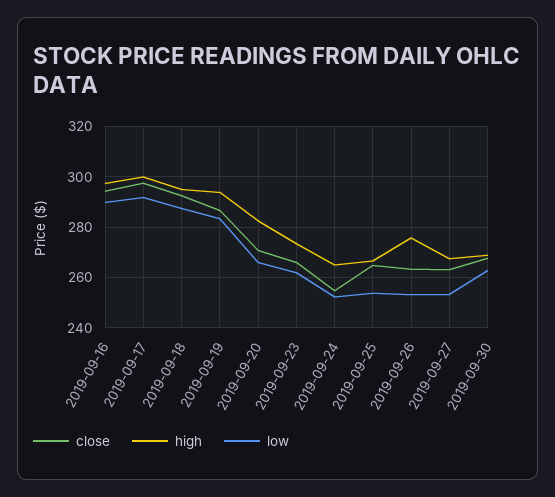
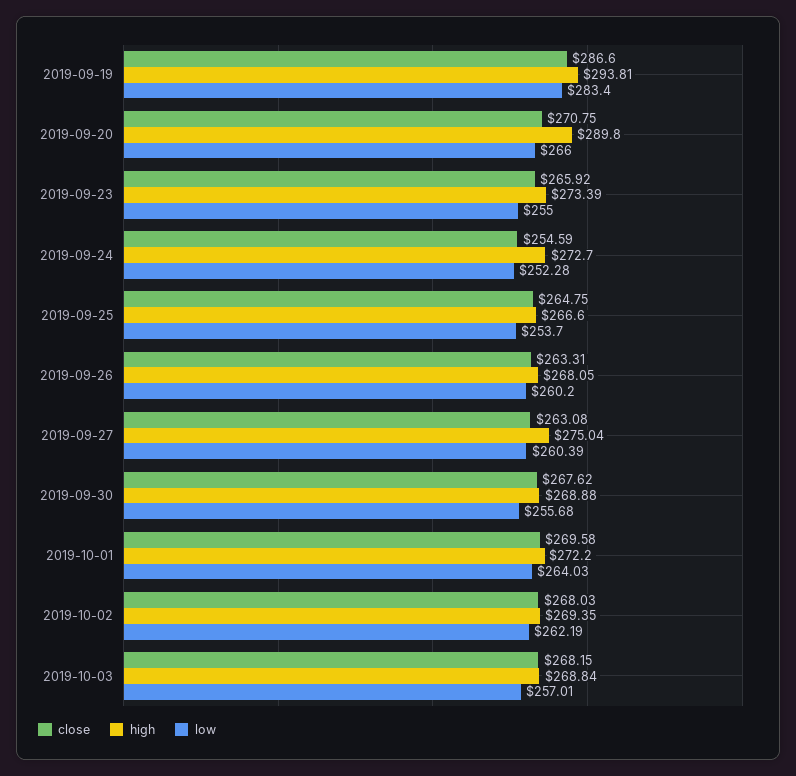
close, 2019-09-16: 295 -> none
high, 2019-09-16: 297.5 -> none
low, 2019-09-16: 290 -> none
close, 2019-09-17: 297.5 -> none
high, 2019-09-17: 300 -> none
low, 2019-09-17: 292.5 -> none
close, 2019-09-18: 292.5 -> none
high, 2019-09-18: 295 -> none
low, 2019-09-18: 287.5 -> none
high, 2019-09-20: 282.5 -> 289.8
low, 2019-09-23: 262.5 -> 255
high, 2019-09-24: 265 -> 272.7
high, 2019-09-26: 275 -> 268.05
low, 2019-09-26: 252.5 -> 260.2
high, 2019-09-27: 267.5 -> 275.04
low, 2019-09-27: 252.5 -> 260.39
low, 2019-09-30: 262.5 -> 255.68
close, 2019-10-01: none -> 269.58
high, 2019-10-01: none -> 272.2
low, 2019-10-01: none -> 264.03
close, 2019-10-02: none -> 268.03
high, 2019-10-02: none -> 269.35
low, 2019-10-02: none -> 262.19
close, 2019-10-03: none -> 268.15
high, 2019-10-03: none -> 268.84
low, 2019-10-03: none -> 257.01

